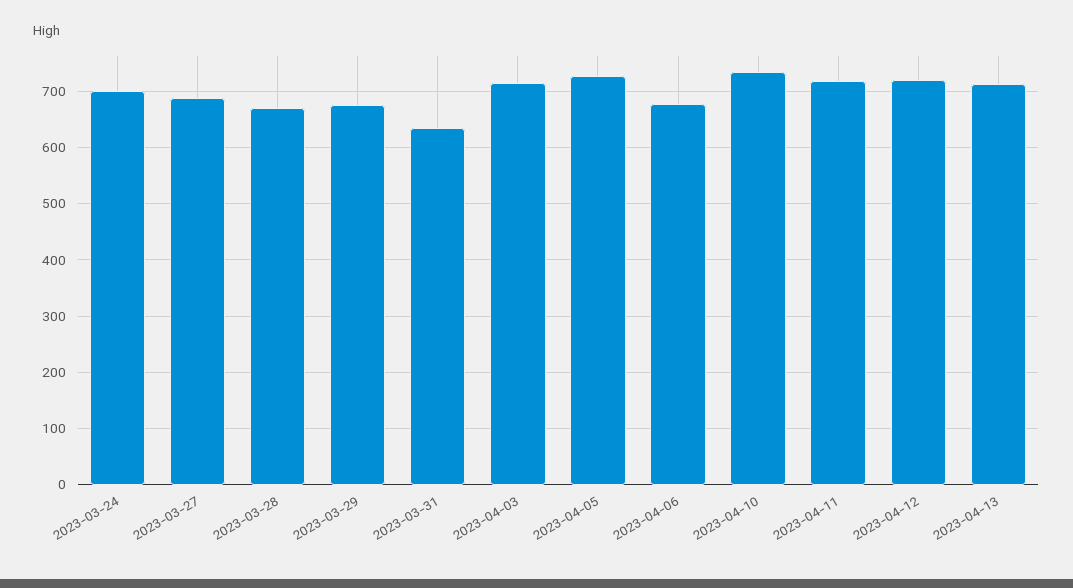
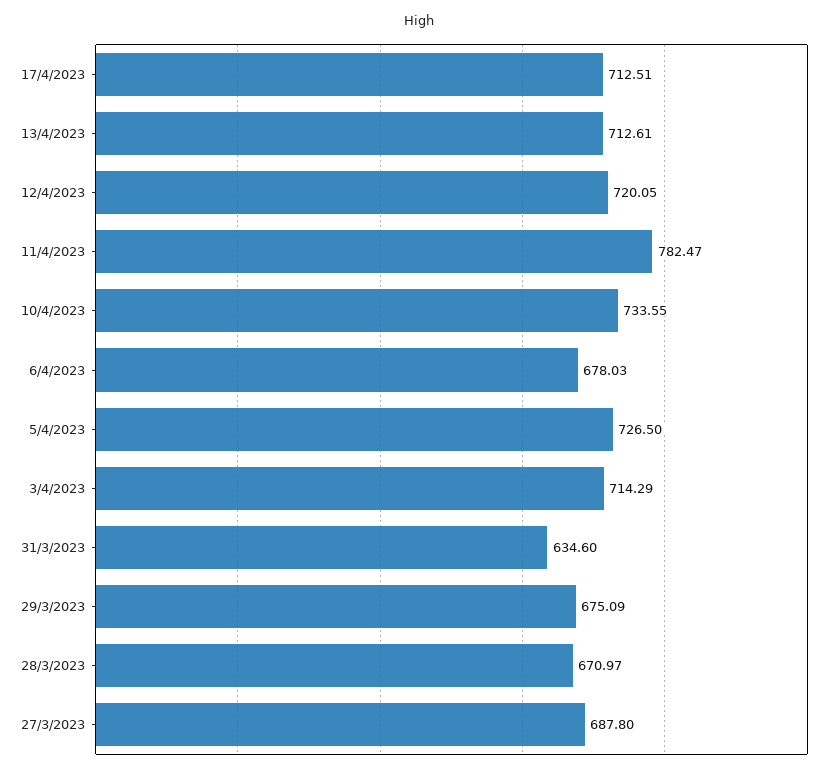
2023-03-24: 700 -> none
2023-04-11: 720 -> 782.47
17/4/2023: none -> 712.51

